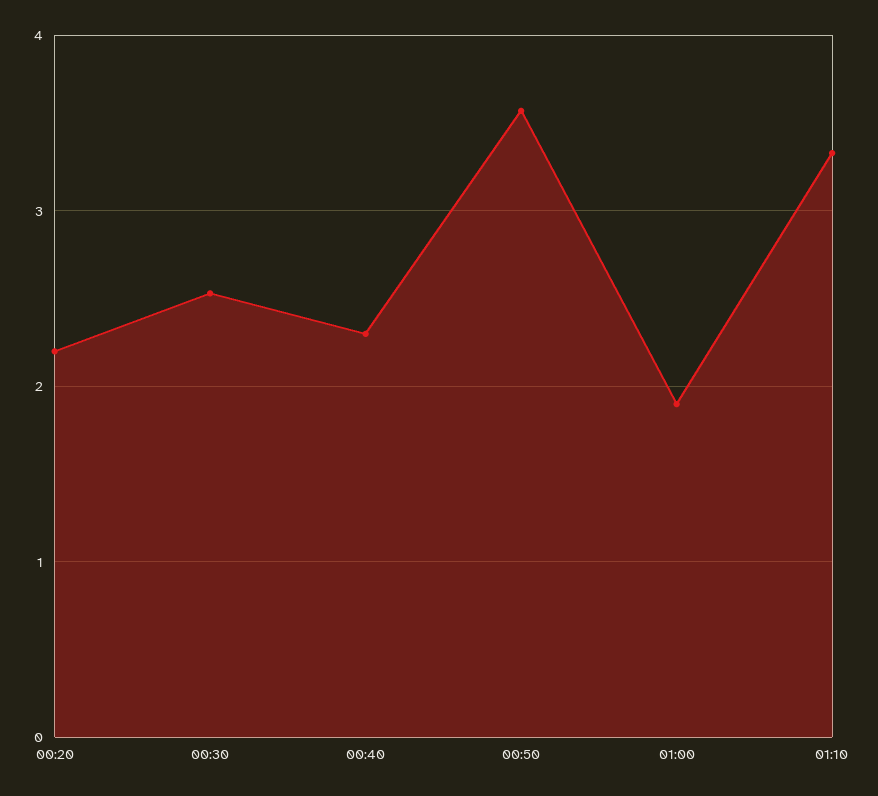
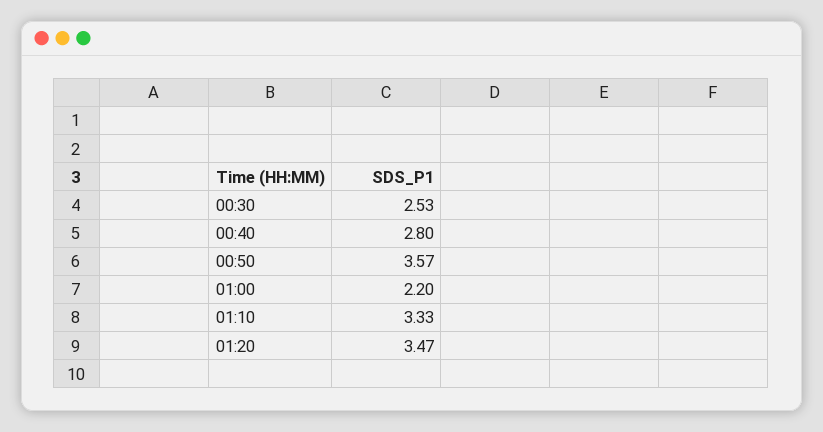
00:20: 2.2 -> none
00:40: 2.3 -> 2.8
01:00: 1.9 -> 2.2
01:20: none -> 3.47

